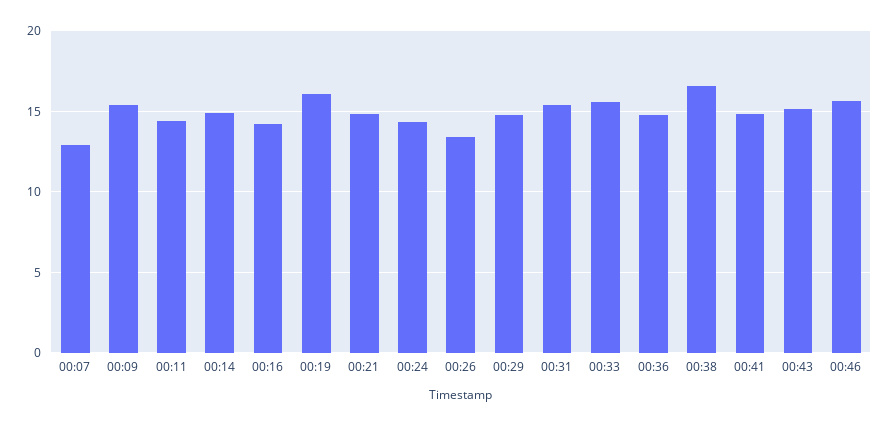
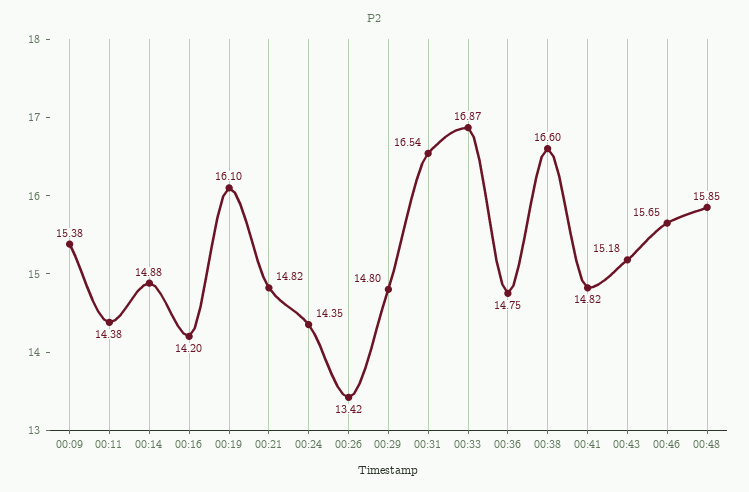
00:07: 13 -> none
00:31: 15.5 -> 16.54
00:33: 15.5 -> 16.87
00:48: none -> 15.85

